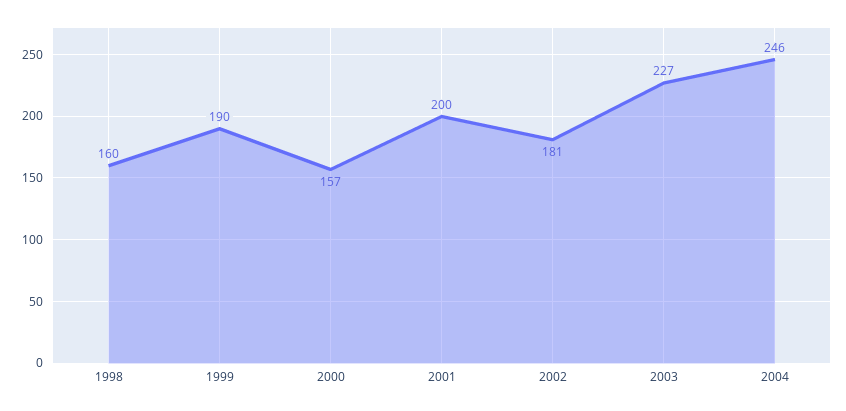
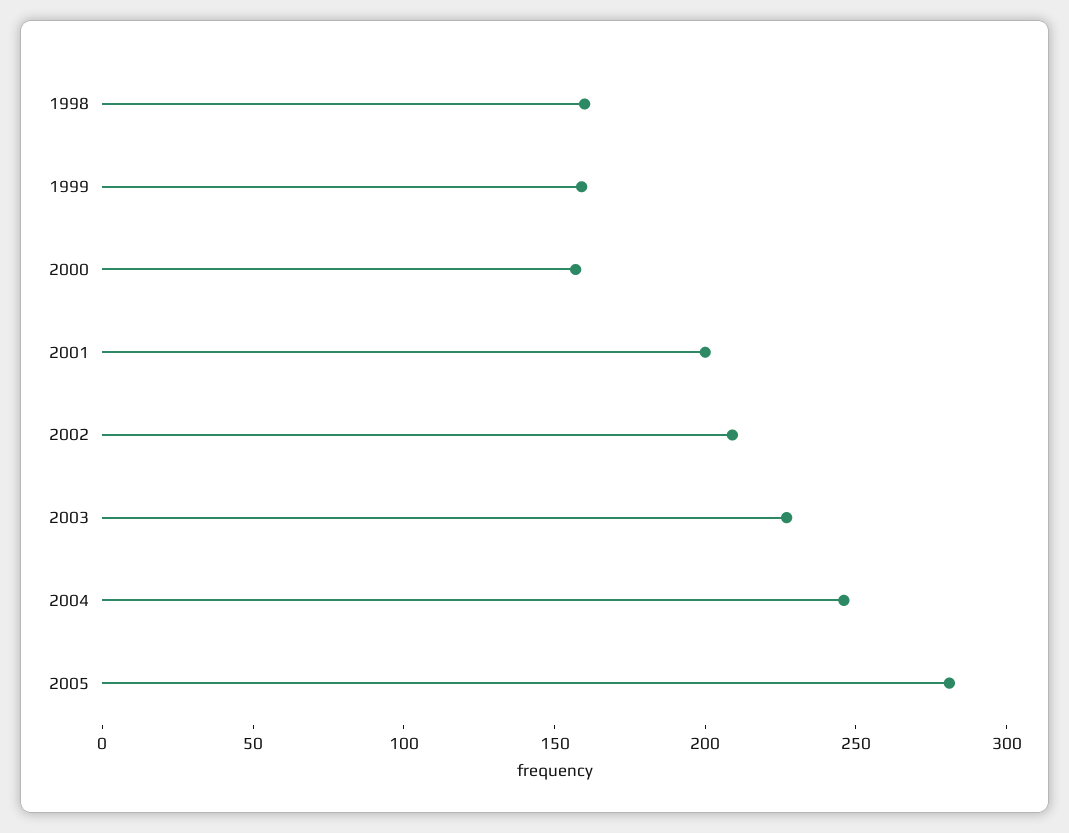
1999: 190 -> 160
2002: 181 -> 210
2005: none -> 280

